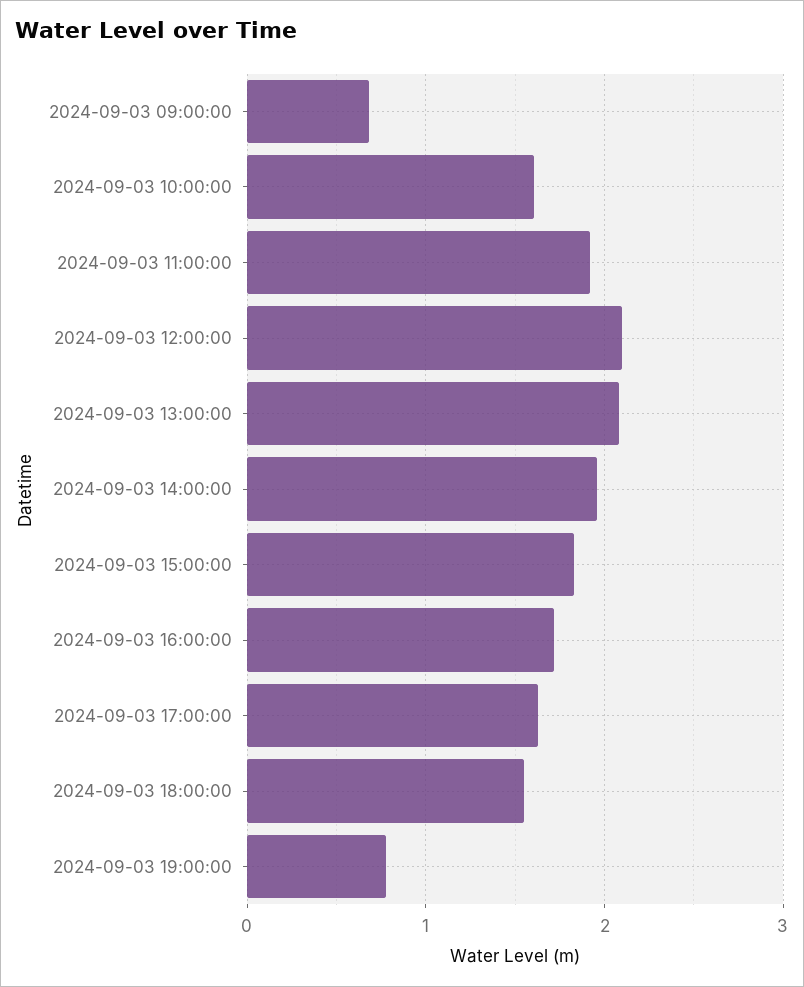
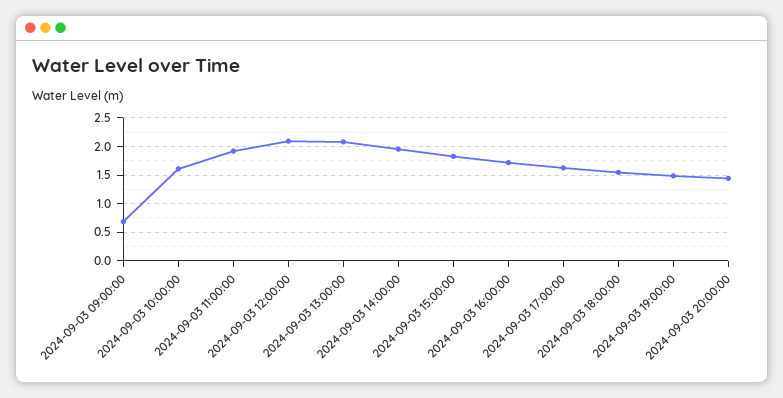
2024-09-03 19:00:00: 0.8 -> 1.5
2024-09-03 20:00:00: none -> 1.5

